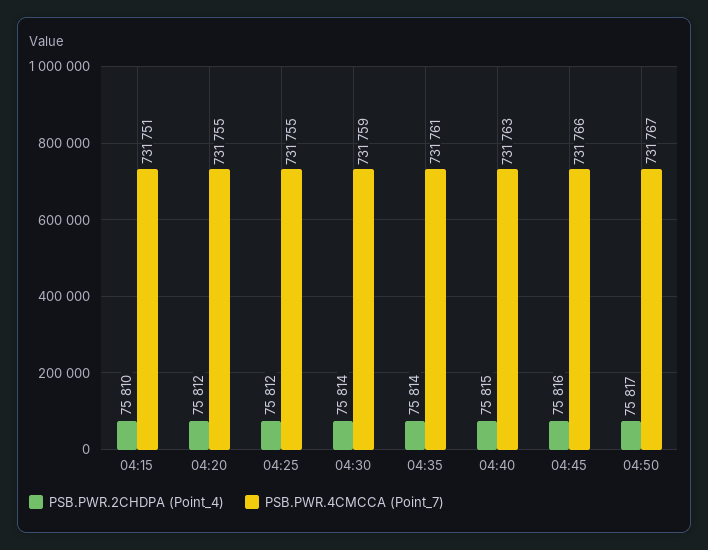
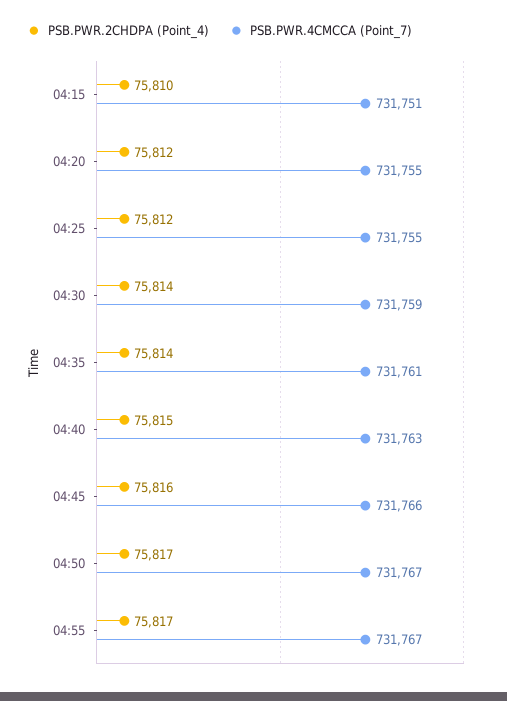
PSB.PWR.2CHDPA (Point_4), 04:55: none -> 75817
PSB.PWR.4CMCCA (Point_7), 04:55: none -> 731767

